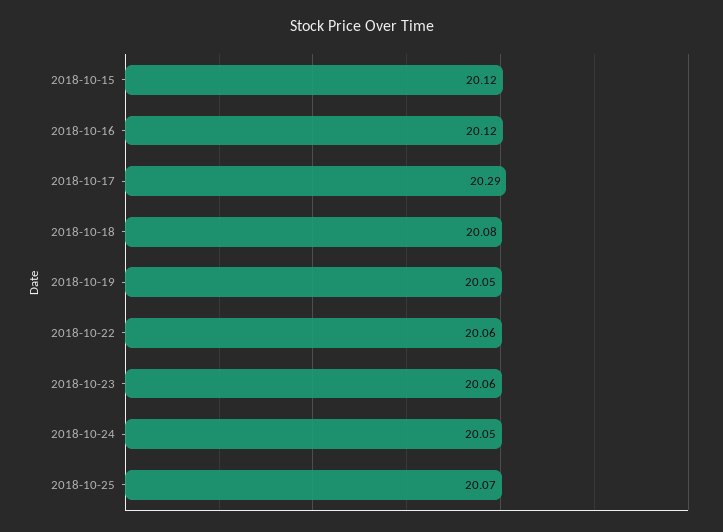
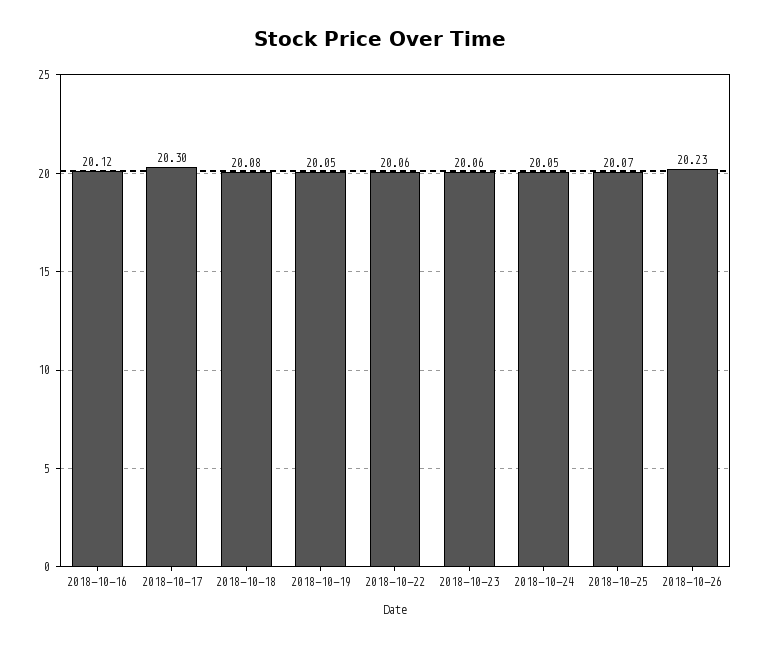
2018-10-15: 20.12 -> none
2018-10-17: 20.29 -> 20.3
2018-10-26: none -> 20.23

